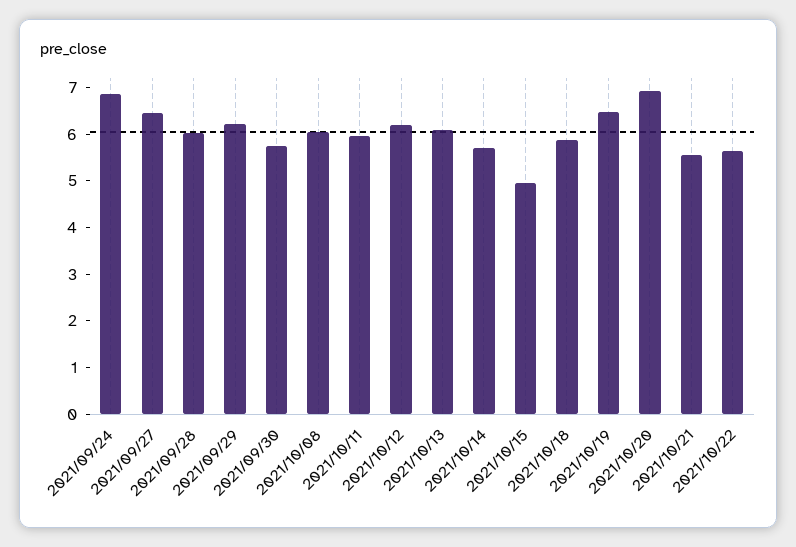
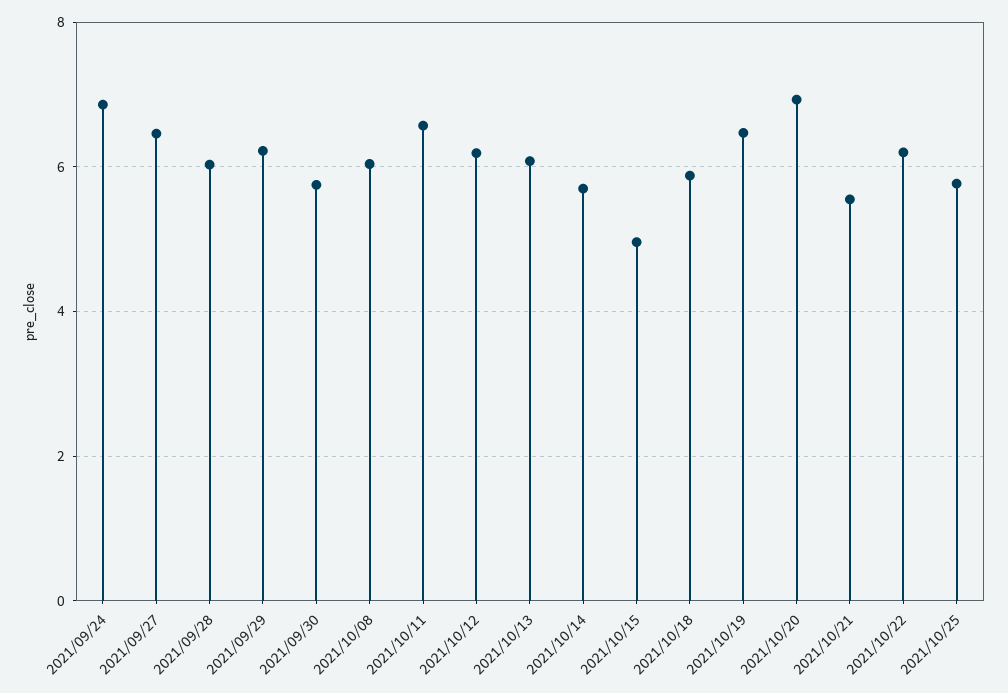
2021/10/11: 6 -> 6.6
2021/10/22: 5.6 -> 6.2
2021/10/25: none -> 5.8

